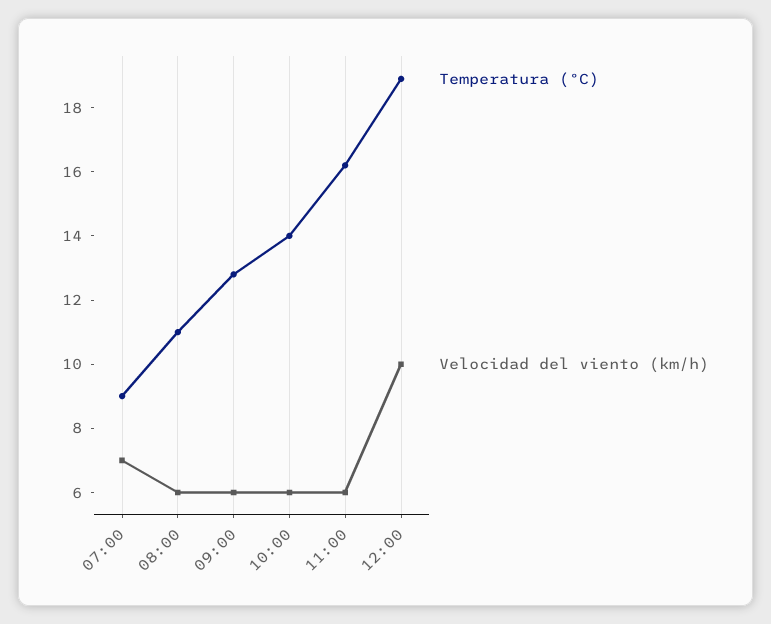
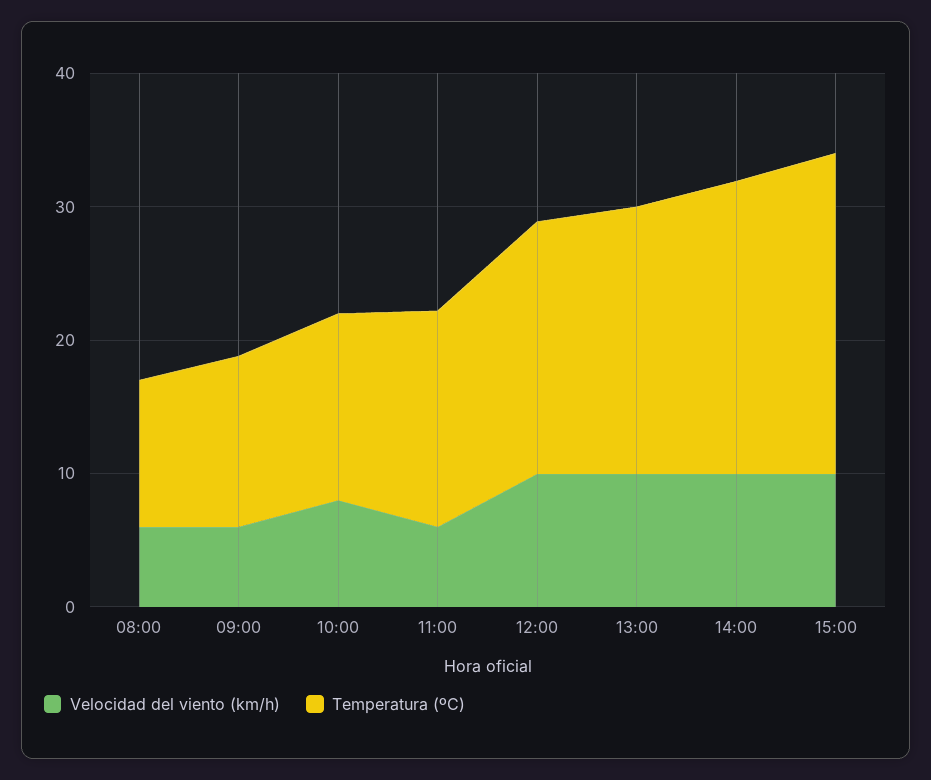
Temperatura (ºC), 07:00: 9 -> none
Velocidad del viento (km/h), 07:00: 7 -> none
Velocidad del viento (km/h), 10:00: 6 -> 8
Velocidad del viento (km/h), 13:00: none -> 10
Temperatura (ºC), 13:00: none -> 20
Velocidad del viento (km/h), 14:00: none -> 10
Temperatura (ºC), 14:00: none -> 22
Velocidad del viento (km/h), 15:00: none -> 10
Temperatura (ºC), 15:00: none -> 24

